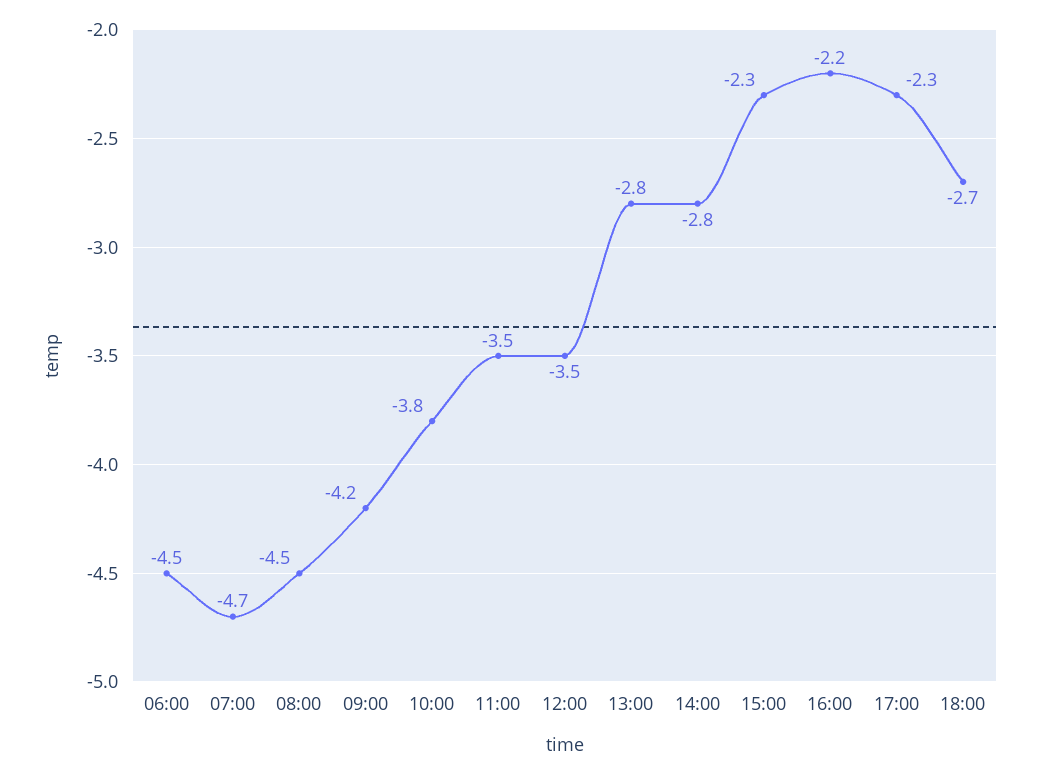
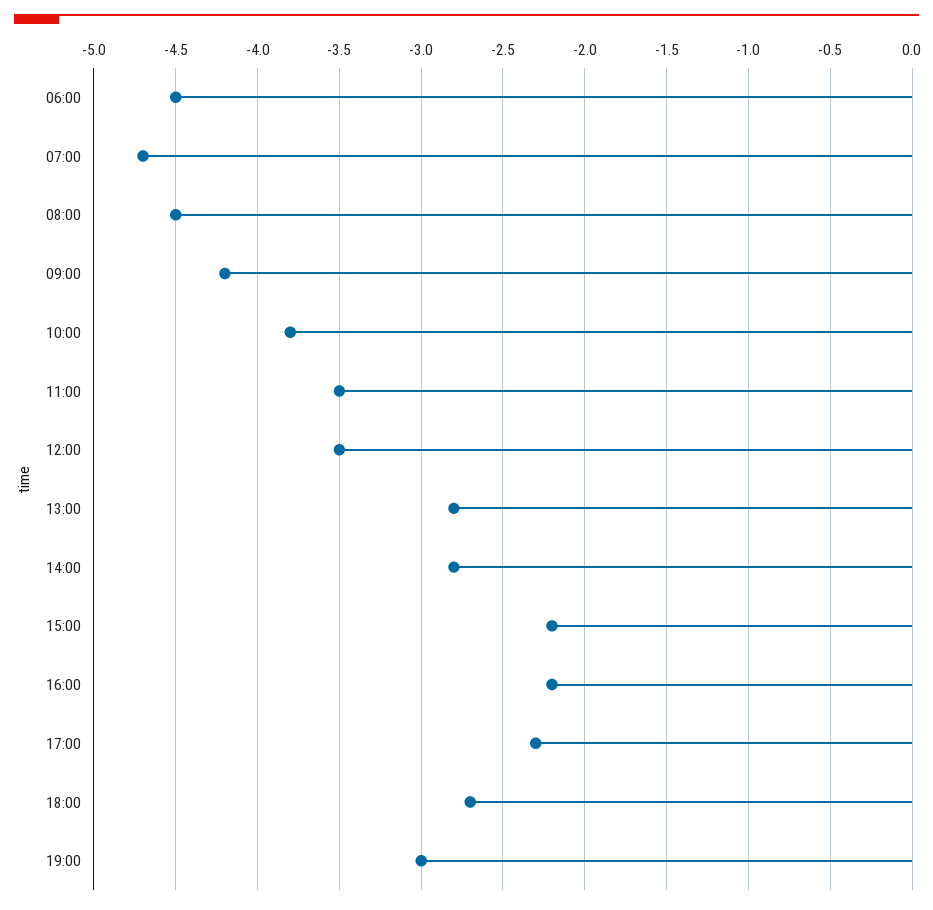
15:00: -2.3 -> -2.2
19:00: none -> -3

